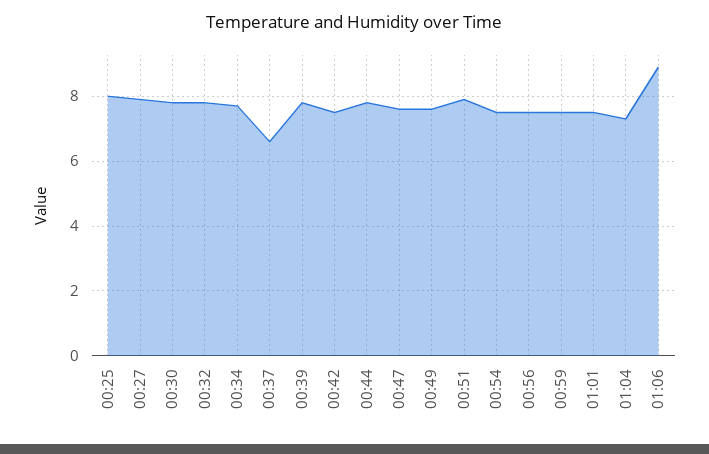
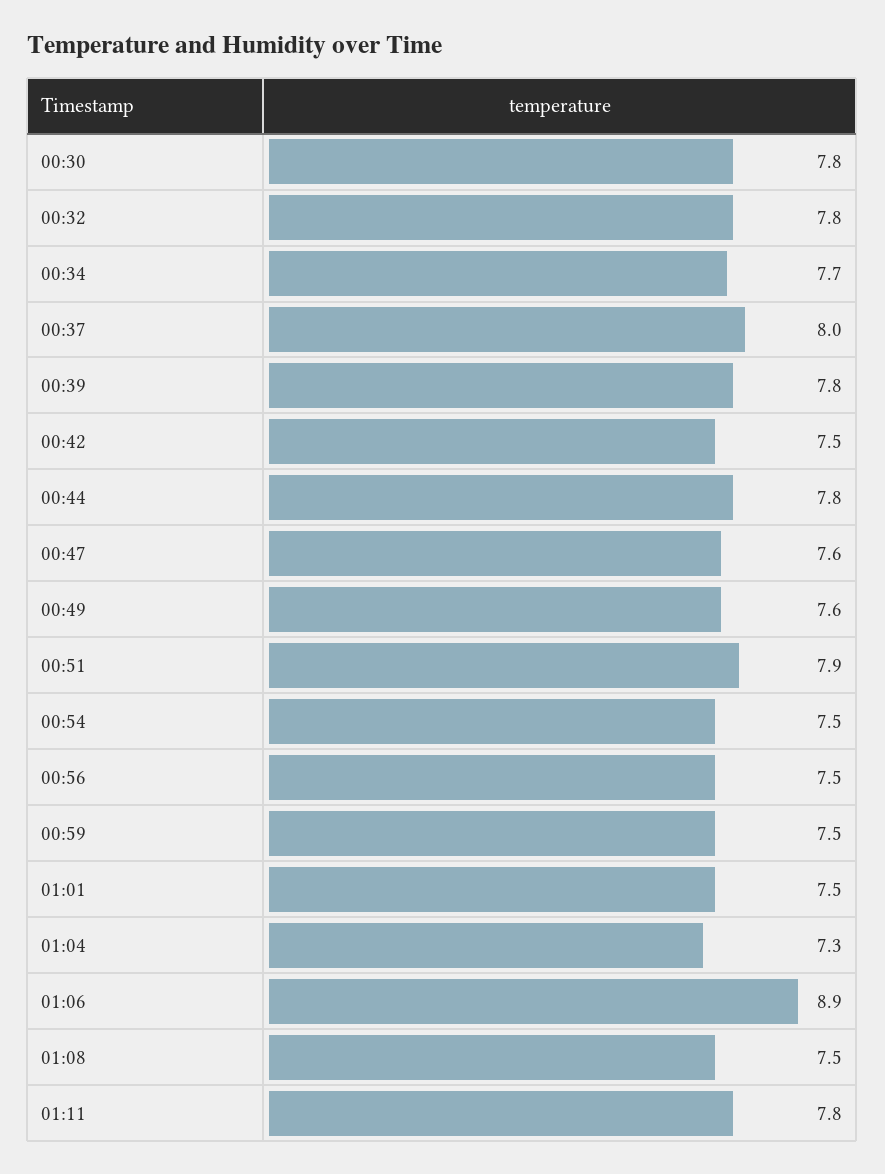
00:25: 8 -> none
00:27: 8 -> none
00:37: 6.5 -> 8
01:08: none -> 7.5
01:11: none -> 7.8

